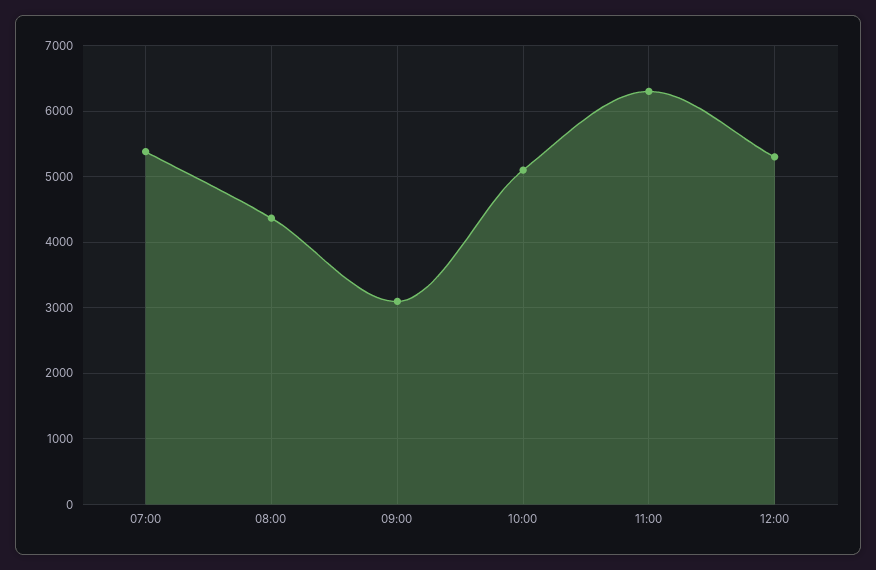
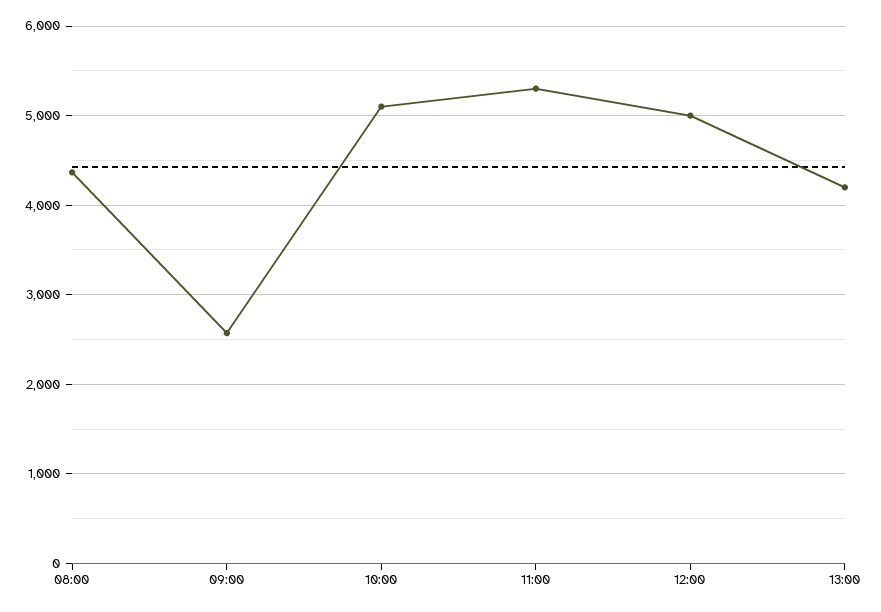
07:00: 5400 -> none
09:00: 3100 -> 2600
11:00: 6300 -> 5300
12:00: 5300 -> 5000
13:00: none -> 4200

